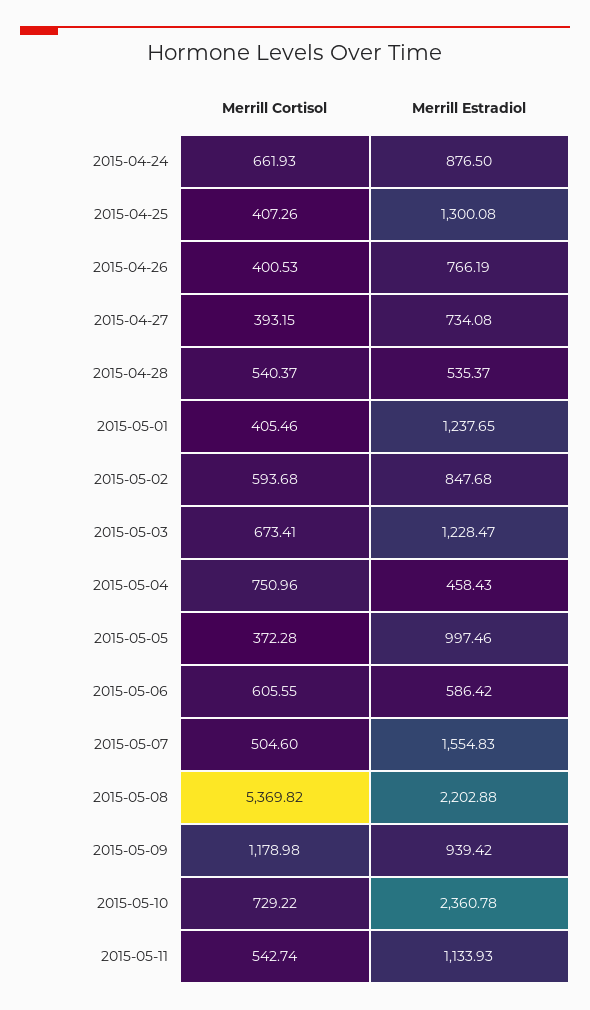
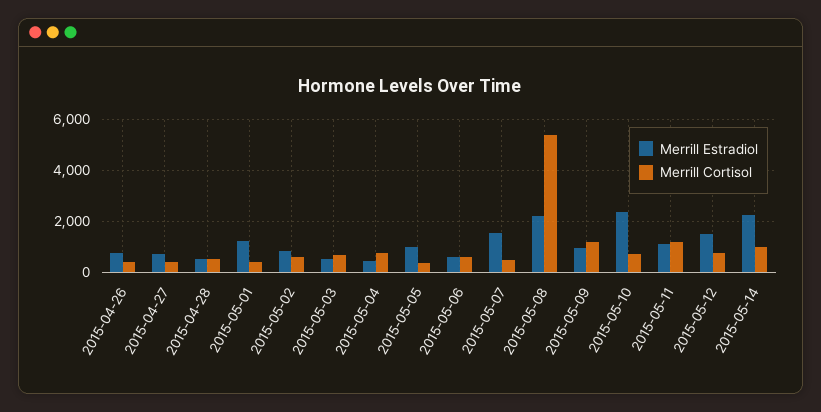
Merrill Cortisol, 2015-04-24: 661.93 -> none
Merrill Estradiol, 2015-04-24: 876.5 -> none
Merrill Cortisol, 2015-04-25: 407.26 -> none
Merrill Estradiol, 2015-04-25: 1300.08 -> none
Merrill Estradiol, 2015-05-03: 1228.47 -> 500
Merrill Cortisol, 2015-05-11: 542.74 -> 1250
Merrill Estradiol, 2015-05-12: none -> 1500
Merrill Cortisol, 2015-05-12: none -> 750
Merrill Estradiol, 2015-05-14: none -> 2250
Merrill Cortisol, 2015-05-14: none -> 1000

